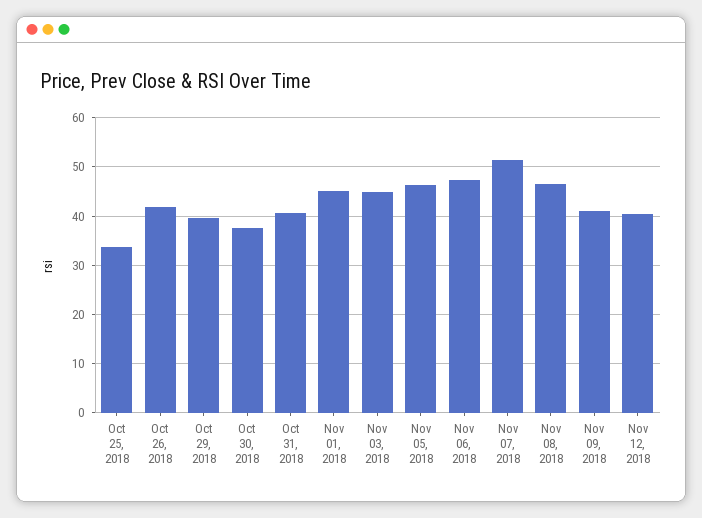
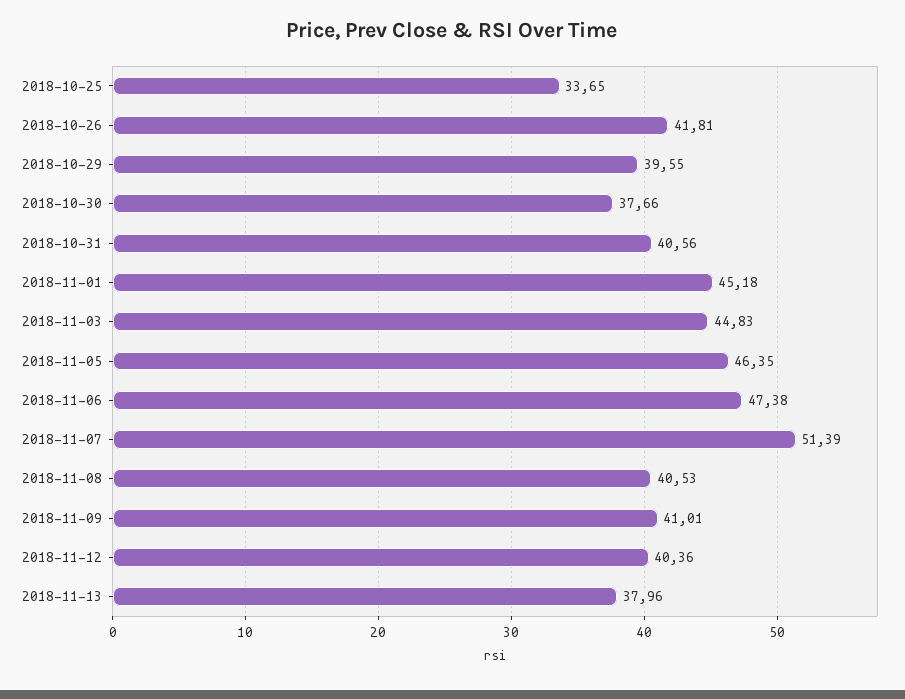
Nov 08, 2018: 46 -> 40.53
2018-11-13: none -> 37.96

